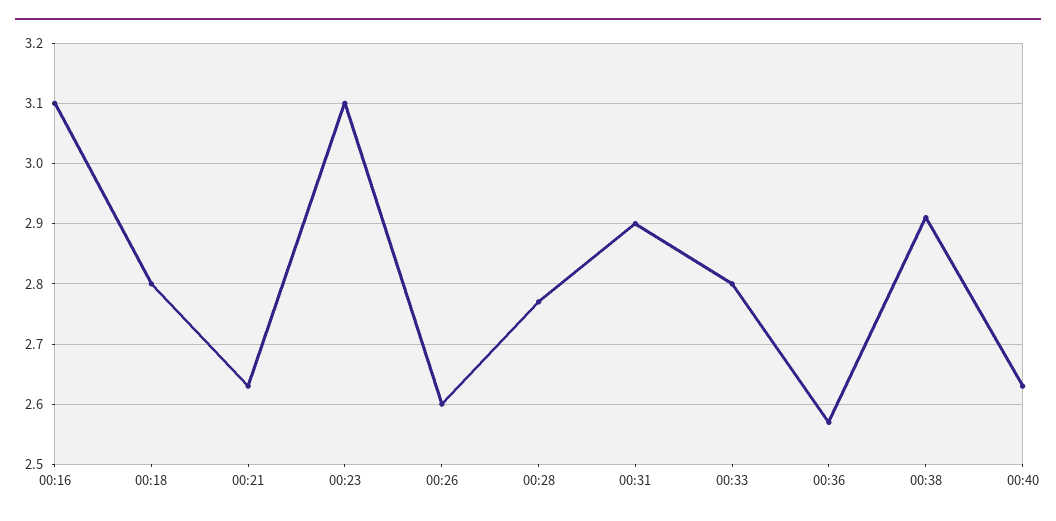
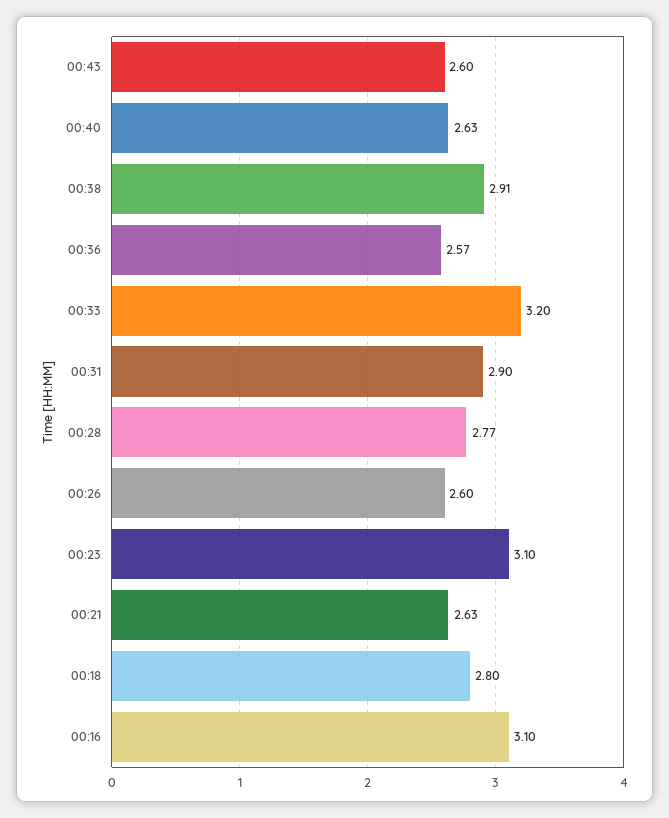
00:33: 2.8 -> 3.2
00:43: none -> 2.6

